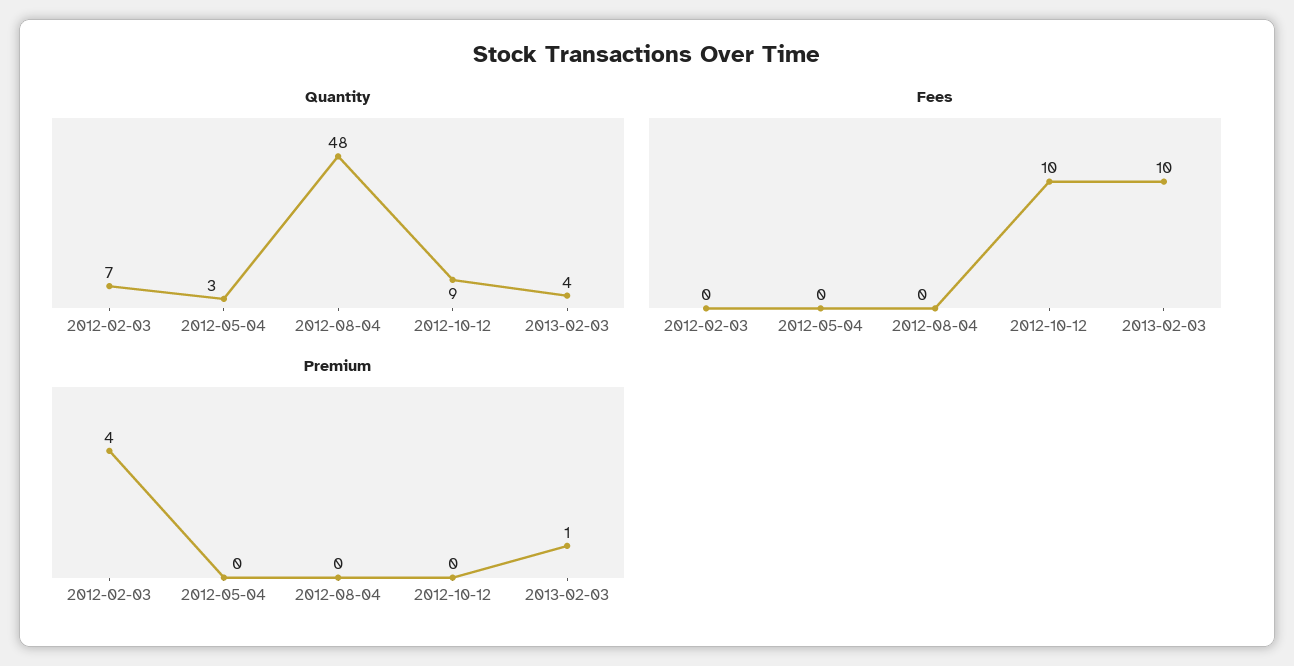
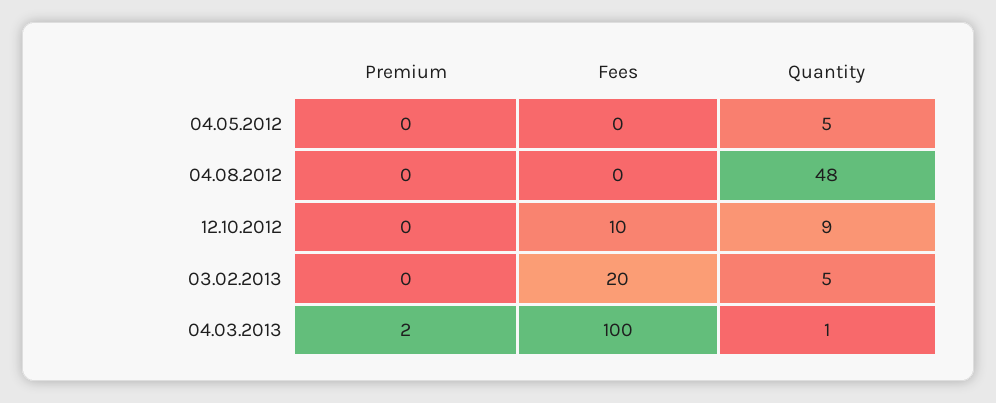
Quantity, 2012-02-03: 7 -> none
Quantity, 2012-05-04: 3 -> 5
Quantity, 2013-02-03: 4 -> 5
Fees, 2012-02-03: 0 -> none
Fees, 2013-02-03: 10 -> 20
Premium, 2012-02-03: 4 -> none
Premium, 2013-02-03: 1 -> 0
Premium, 04.03.2013: none -> 2
Fees, 04.03.2013: none -> 100
Quantity, 04.03.2013: none -> 1

